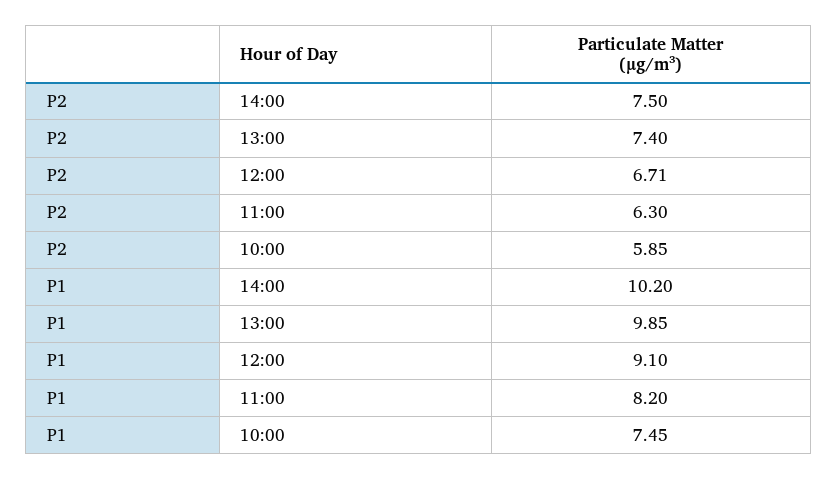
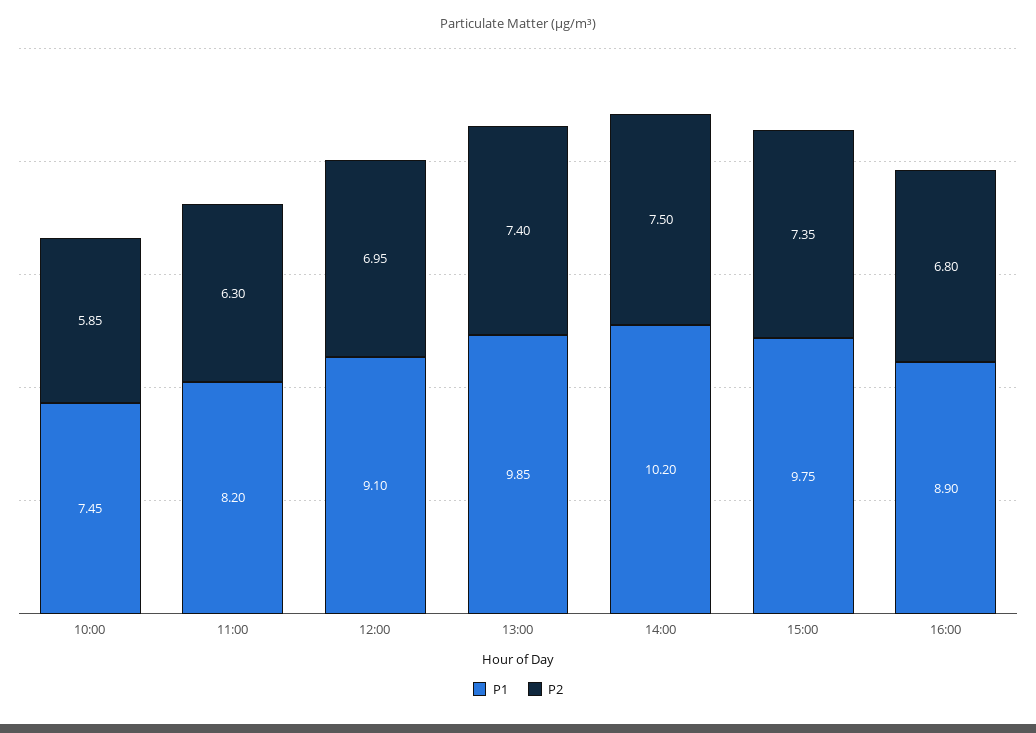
P2, 12:00: 6.71 -> 6.95
P1, 15:00: none -> 9.75
P2, 15:00: none -> 7.35
P1, 16:00: none -> 8.9
P2, 16:00: none -> 6.8

